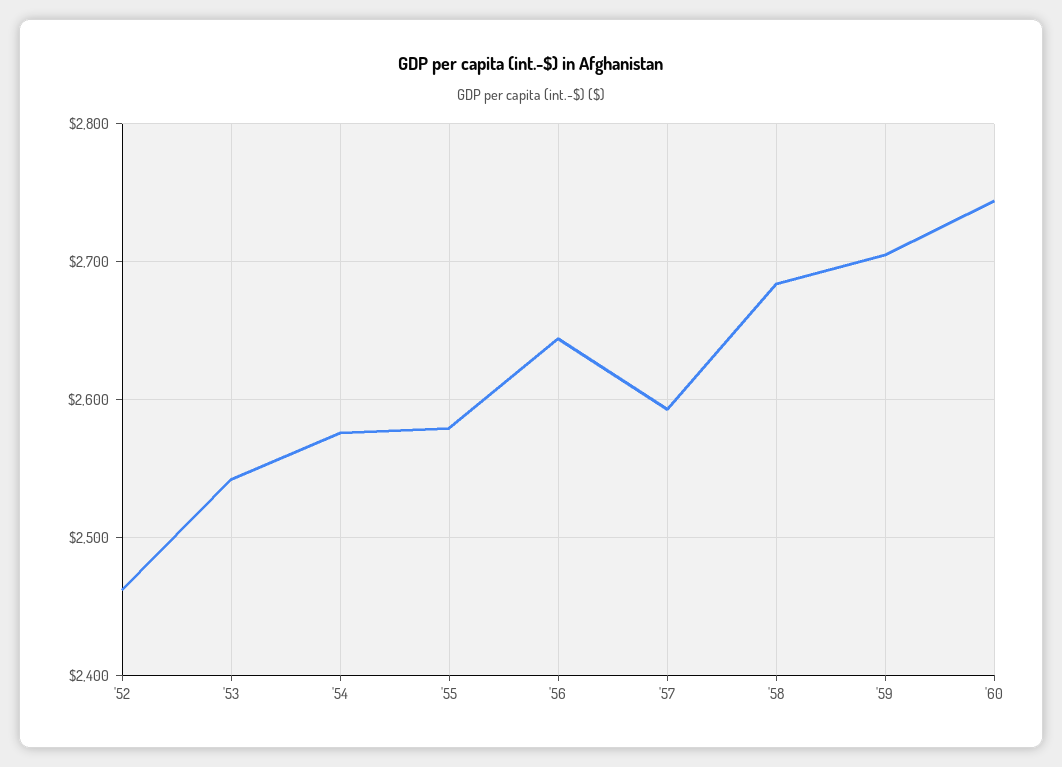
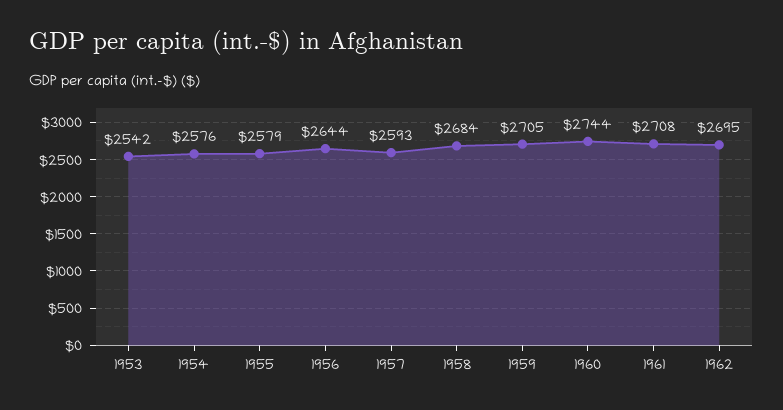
'52: 2460 -> none
1961: none -> 2708
1962: none -> 2695

